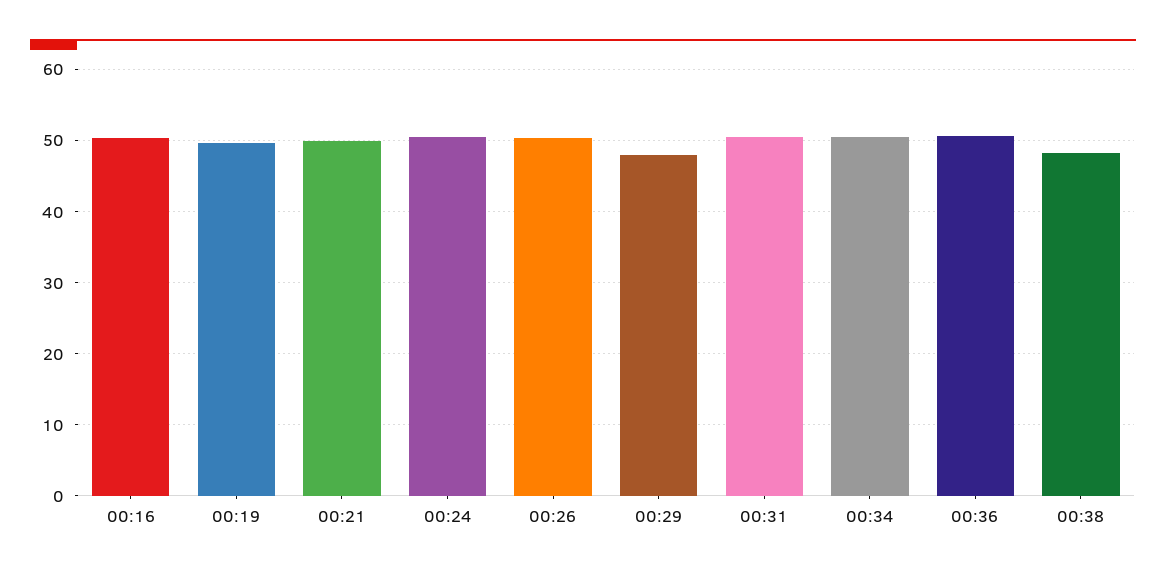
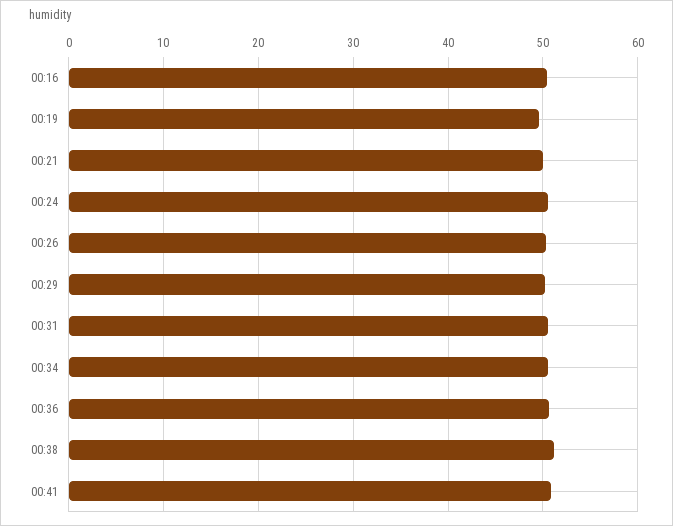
00:29: 48 -> 50
00:38: 48 -> 51
00:41: none -> 51

